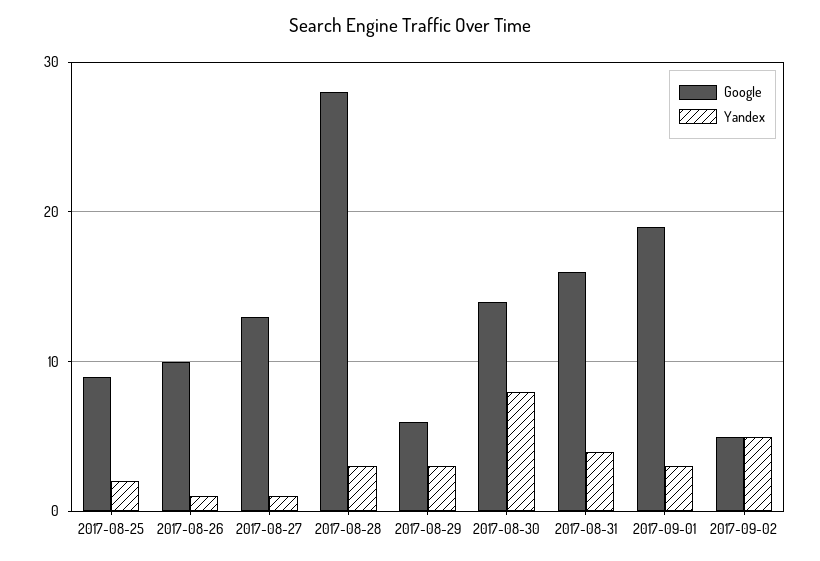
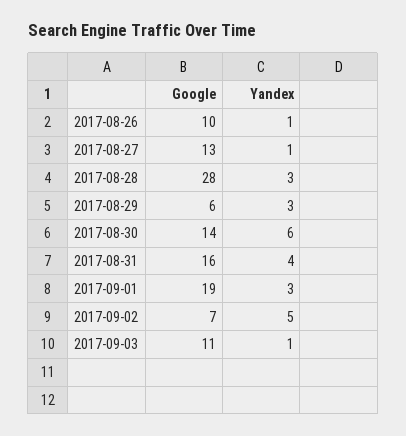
Google, 2017-08-25: 9 -> none
Yandex, 2017-08-25: 2 -> none
Yandex, 2017-08-30: 8 -> 6
Google, 2017-09-02: 5 -> 7
Google, 2017-09-03: none -> 11
Yandex, 2017-09-03: none -> 1

